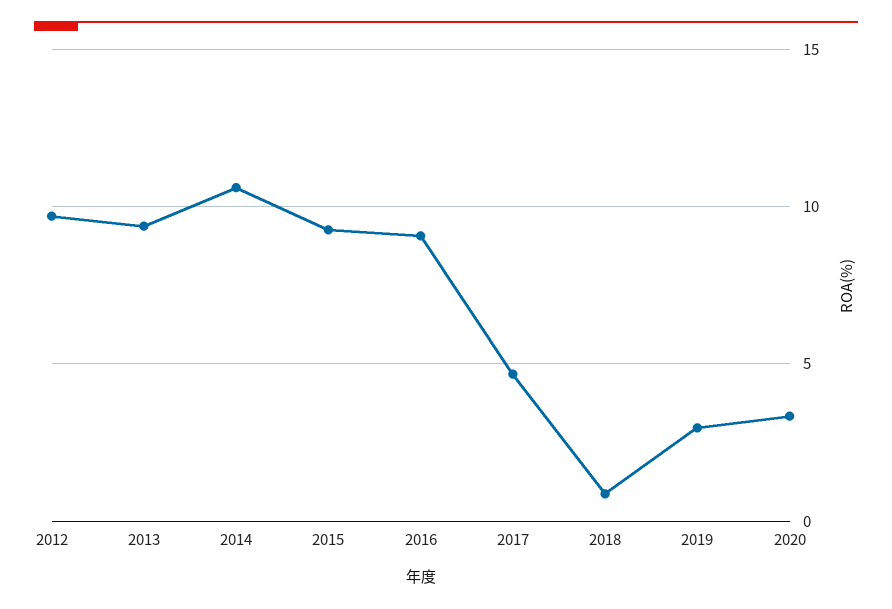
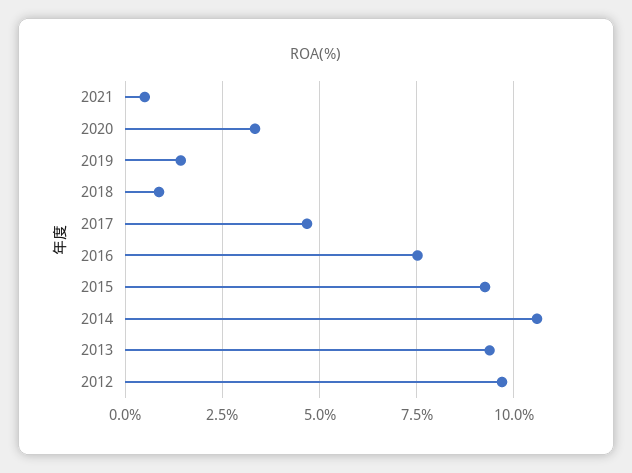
2016: 9 -> 7.5
2019: 3 -> 1.5
2021: none -> 0.5

